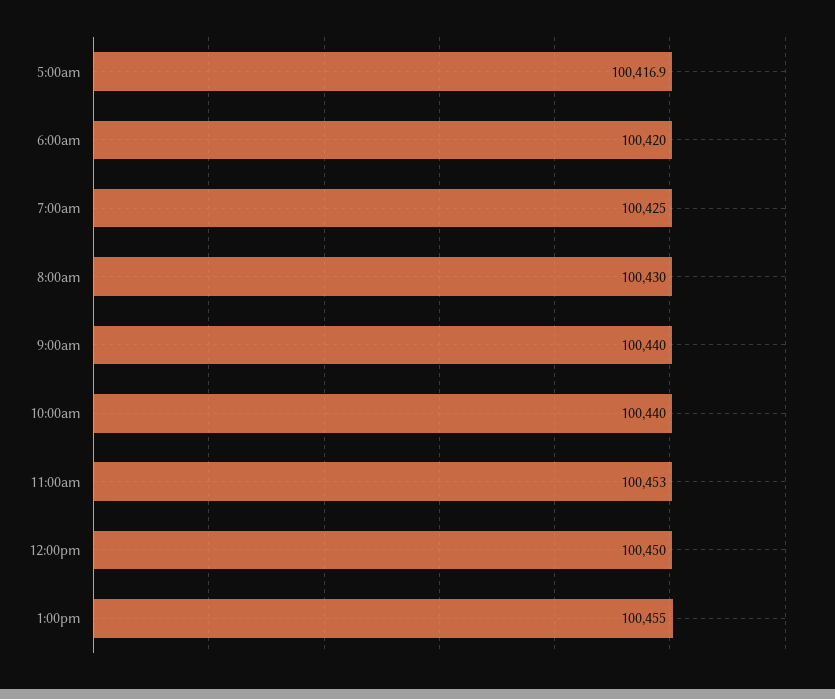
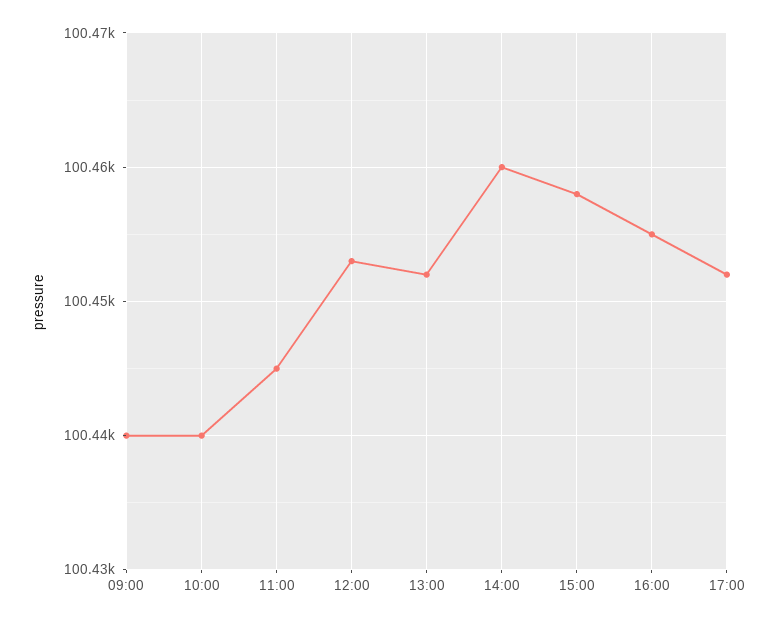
5:00am: 100416.9 -> none
6:00am: 100420 -> none
7:00am: 100425 -> none
8:00am: 100430 -> none
11:00am: 100453 -> 100445
12:00pm: 100450 -> 100453
1:00pm: 100455 -> 100452
14:00: none -> 100460
15:00: none -> 100458
16:00: none -> 100455
17:00: none -> 100452

